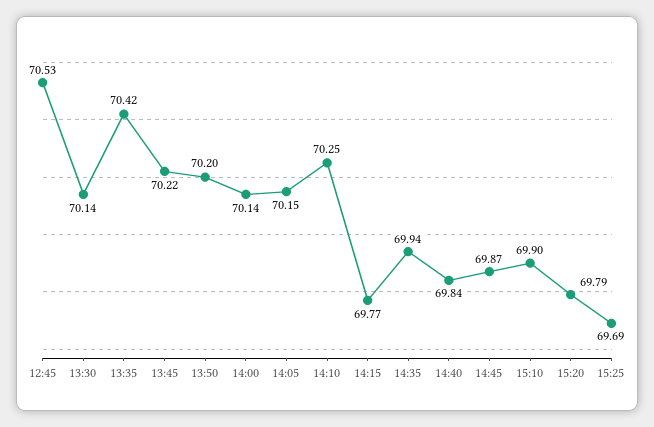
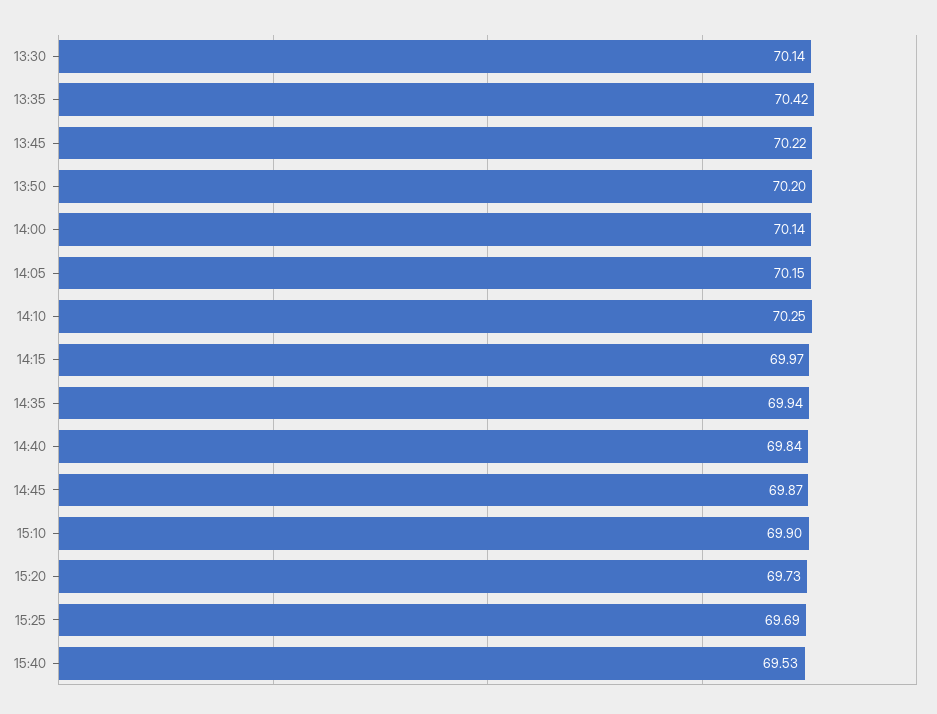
12:45: 70.53 -> none
14:15: 69.77 -> 69.97
15:20: 69.79 -> 69.73
15:40: none -> 69.53

